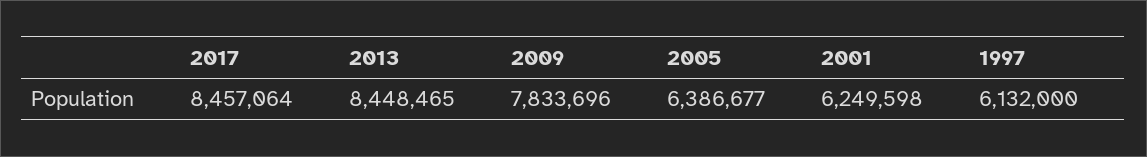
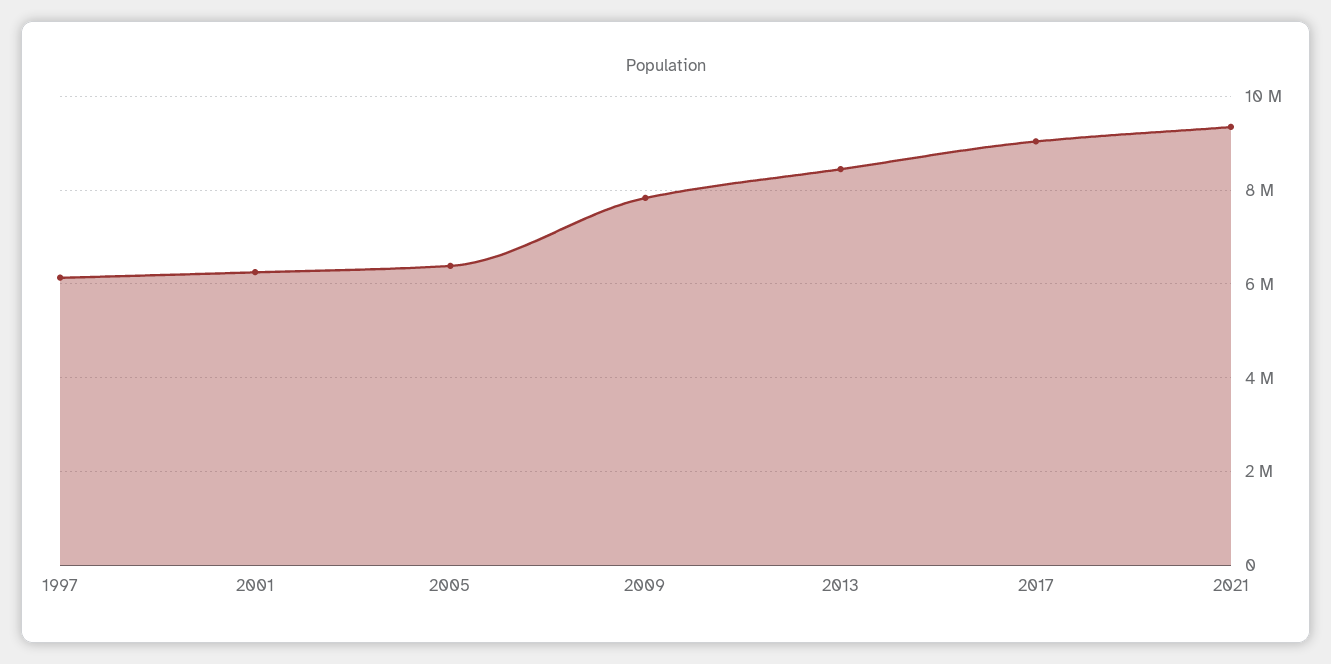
2017: 8457064 -> 9000000
2021: none -> 9400000

